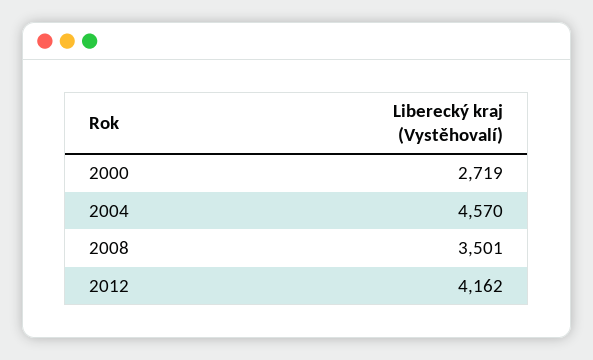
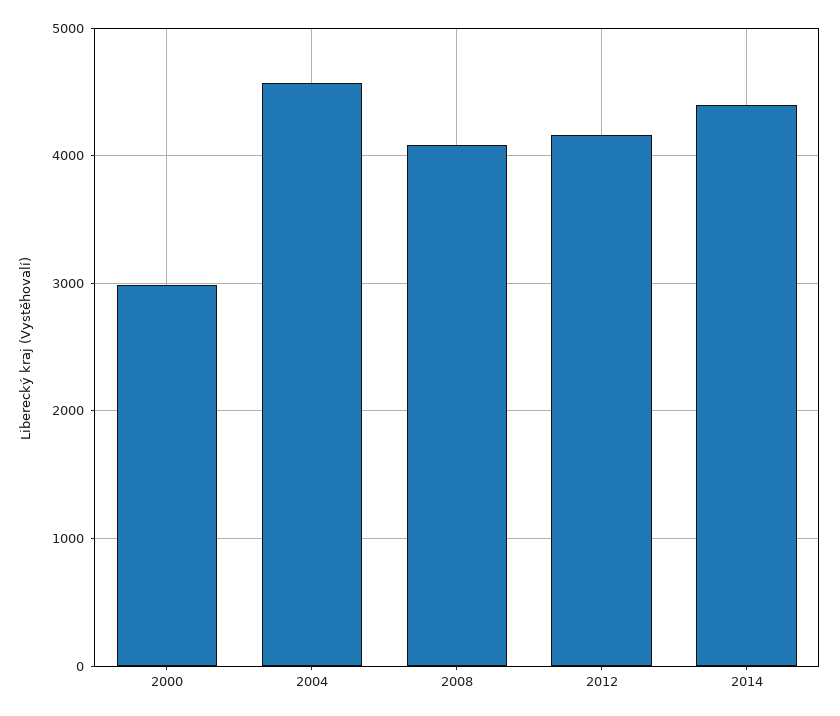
2000: 2719 -> 3000
2008: 3501 -> 4100
2014: none -> 4400

